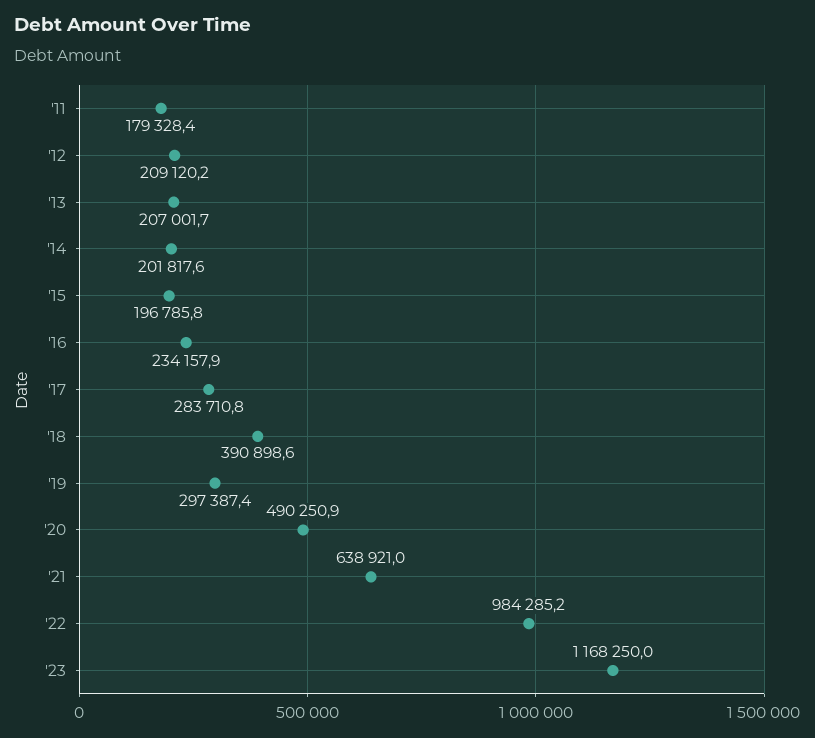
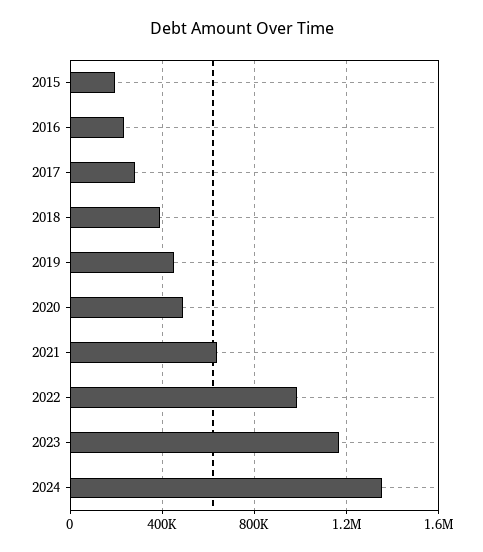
'11: 179328.4 -> none
'12: 209120.2 -> none
'13: 207001.7 -> none
'14: 201817.6 -> none
'19: 297387.4 -> 450000
2024: none -> 1350000

